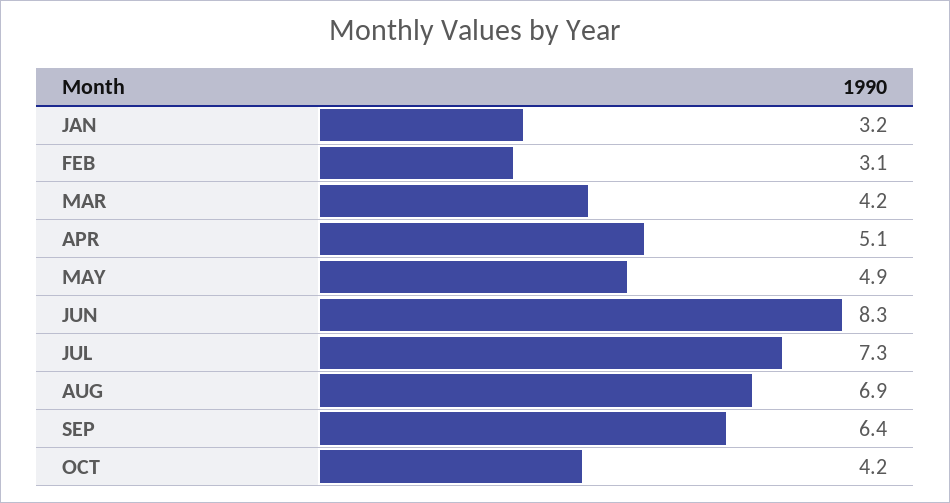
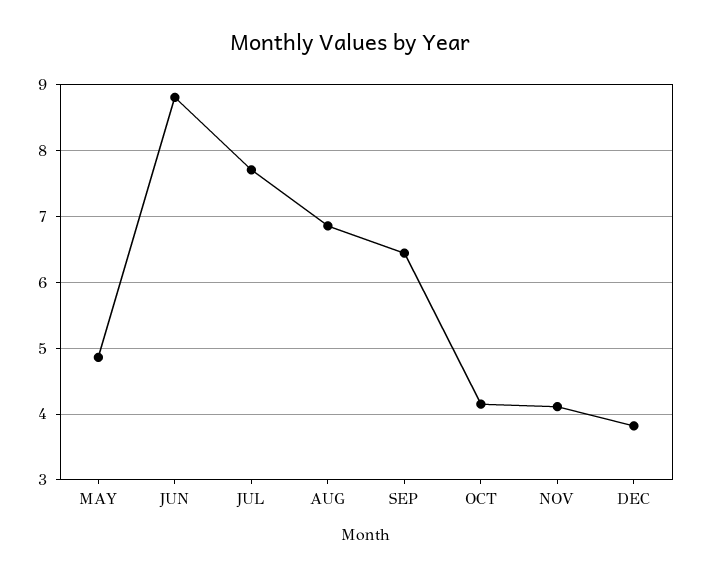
JAN: 3.2 -> none
FEB: 3.1 -> none
MAR: 4.2 -> none
APR: 5.1 -> none
JUN: 8.3 -> 8.8
JUL: 7.3 -> 7.7
NOV: none -> 4.1
DEC: none -> 3.8

